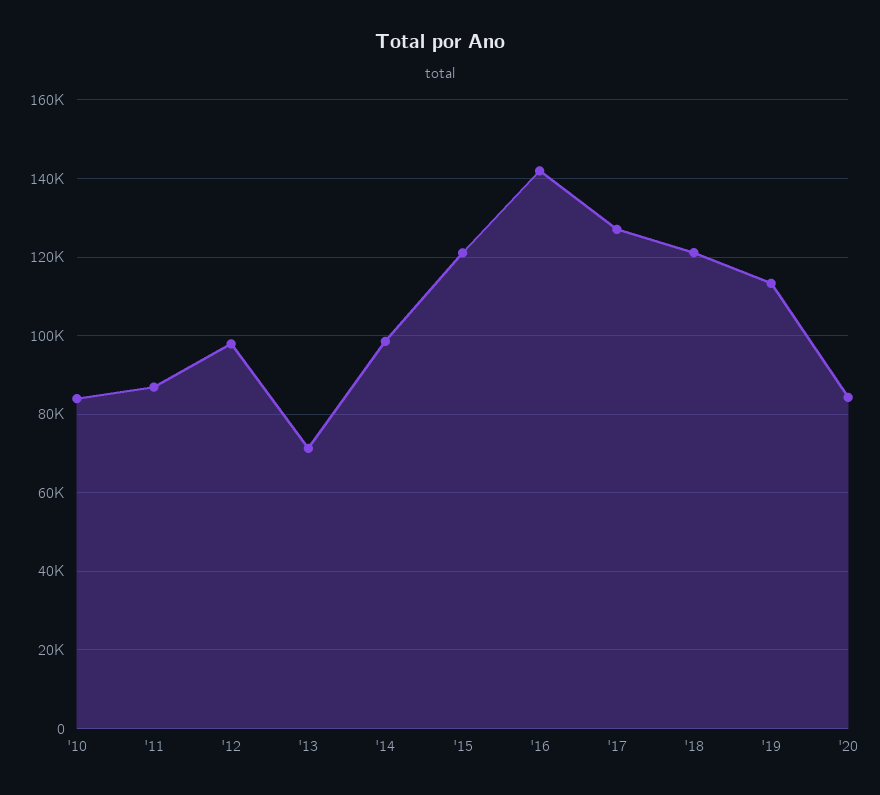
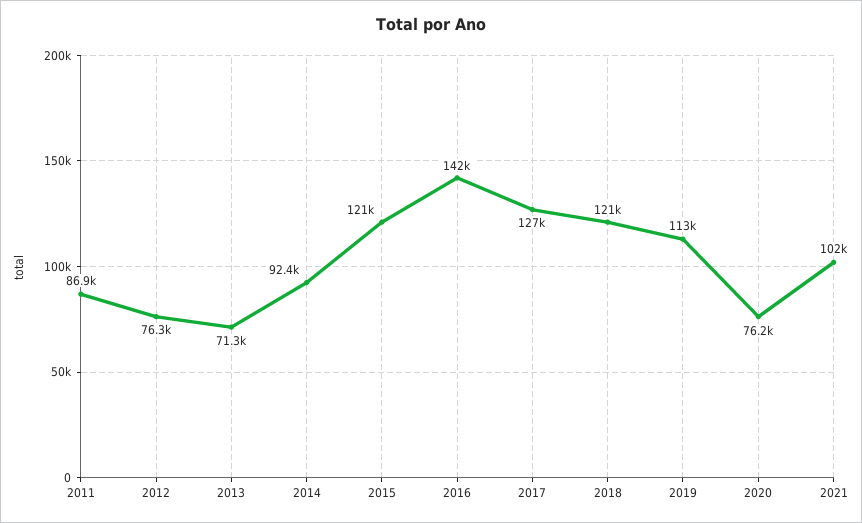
'10: 84000 -> none
'12: 98000 -> 76300
'14: 98000 -> 92400
'20: 84000 -> 76200
2021: none -> 102000

